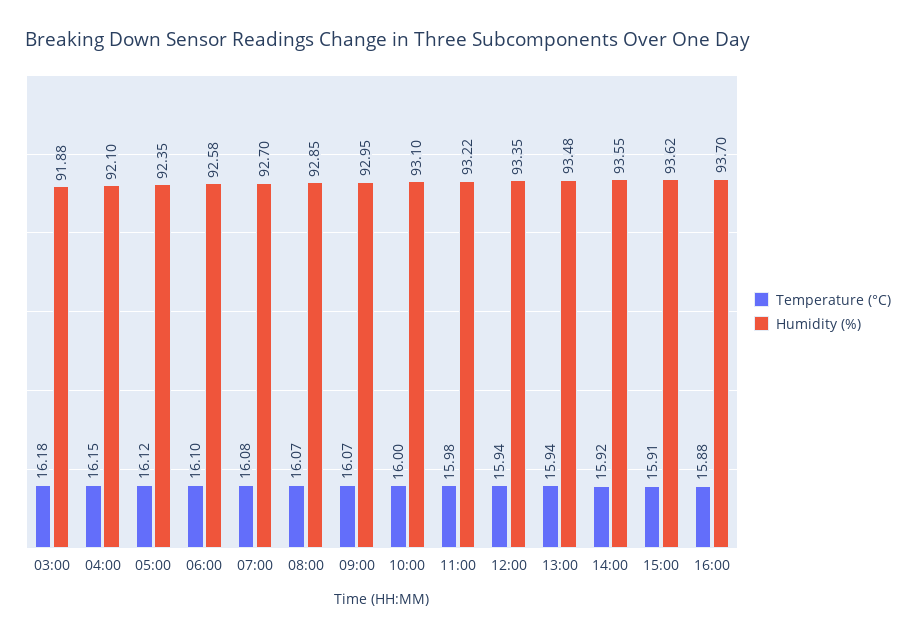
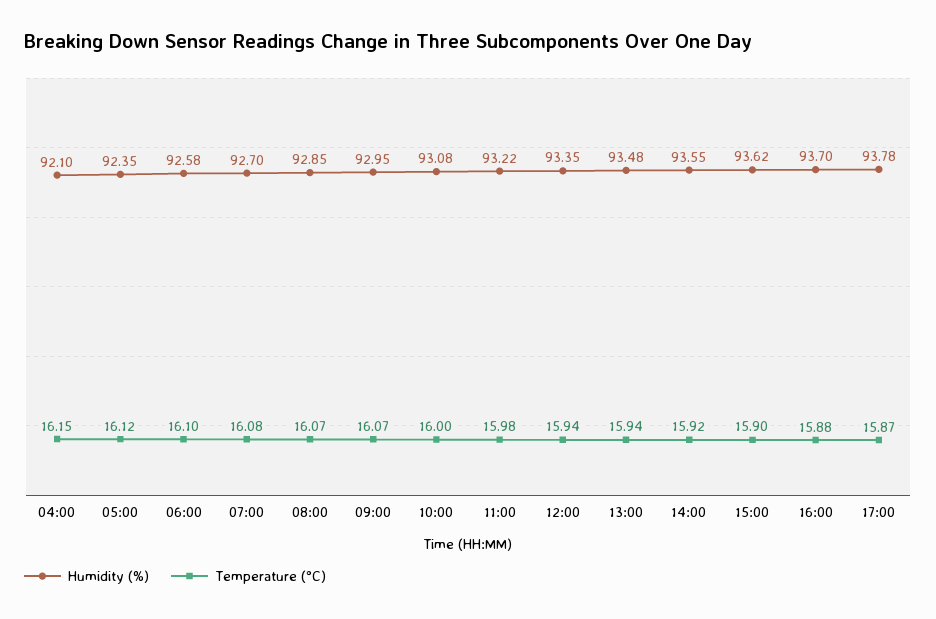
Temperature (°C), 03:00: 16.18 -> none
Humidity (%), 03:00: 91.88 -> none
Humidity (%), 10:00: 93.1 -> 93.08
Temperature (°C), 15:00: 15.91 -> 15.9
Humidity (%), 17:00: none -> 93.78
Temperature (°C), 17:00: none -> 15.87

